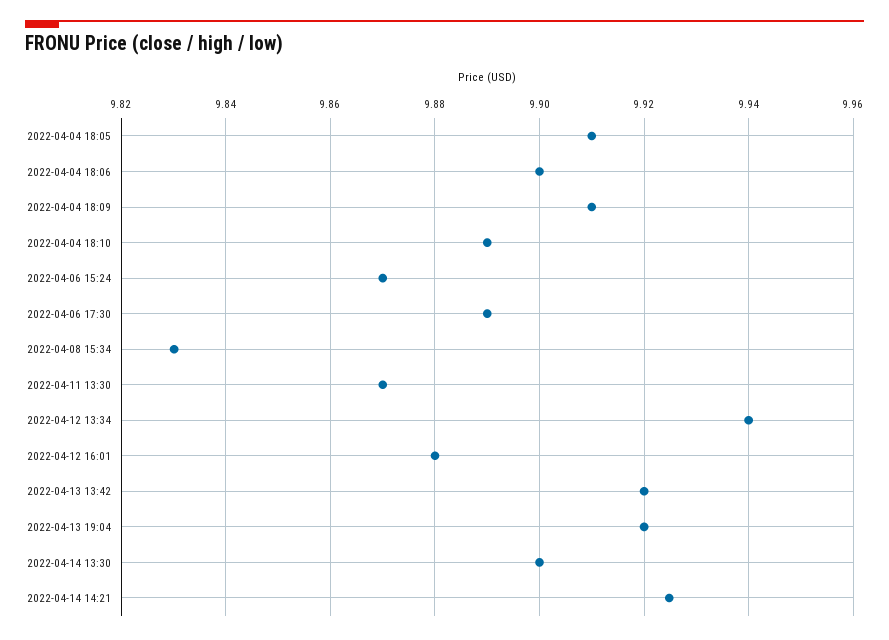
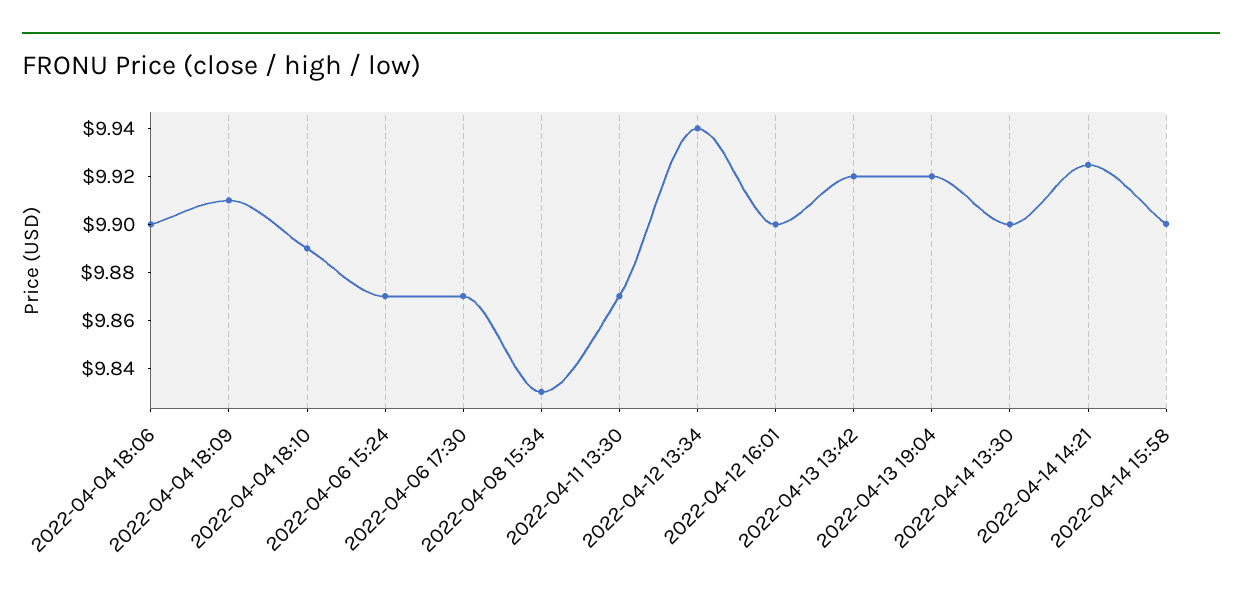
2022-04-04 18:05: 9.91 -> none
2022-04-06 17:30: 9.89 -> 9.87
2022-04-12 16:01: 9.88 -> 9.9
2022-04-14 15:58: none -> 9.9

